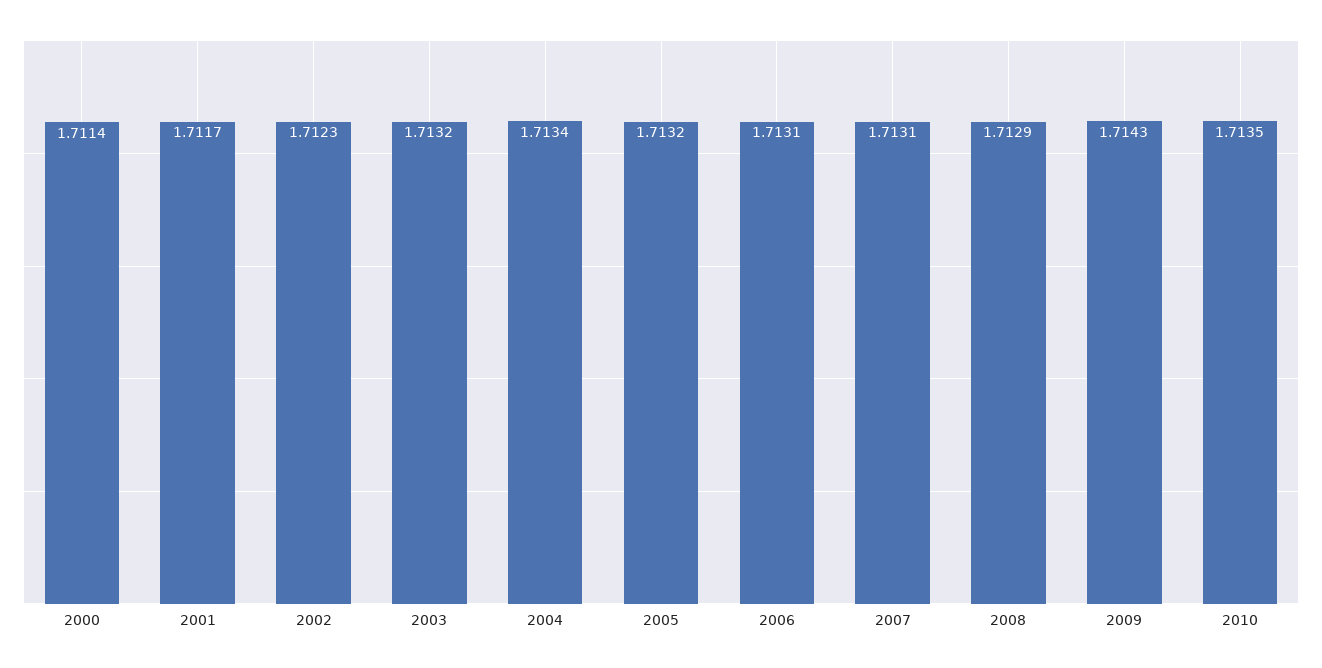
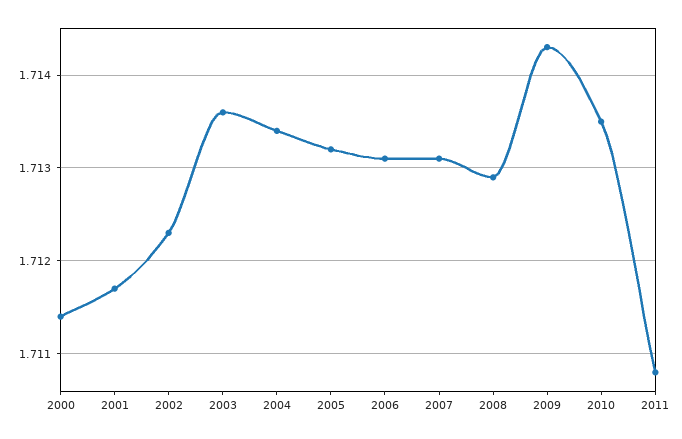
2003: 1.7132 -> 1.7136
2011: none -> 1.7108

